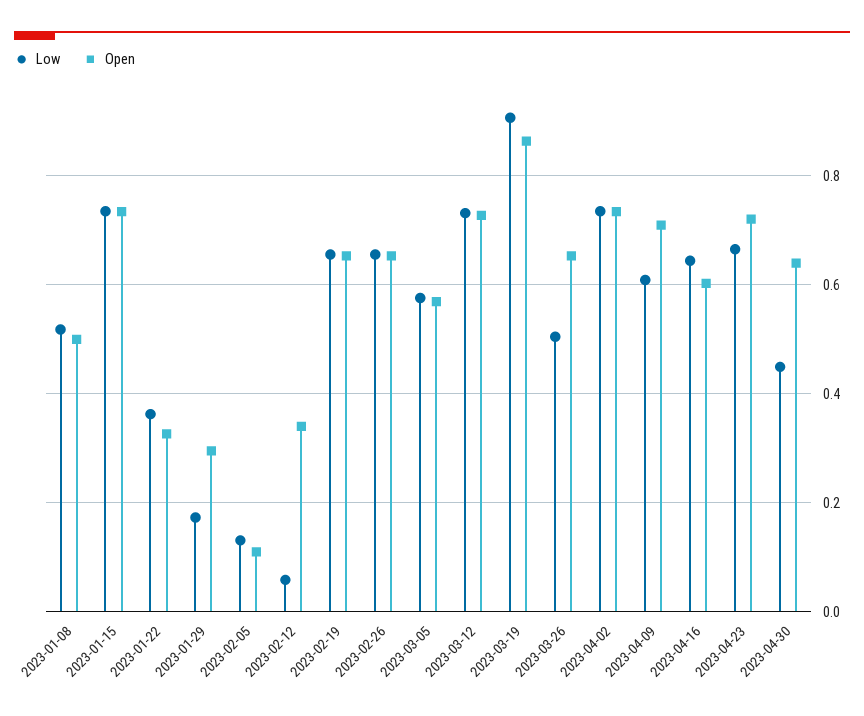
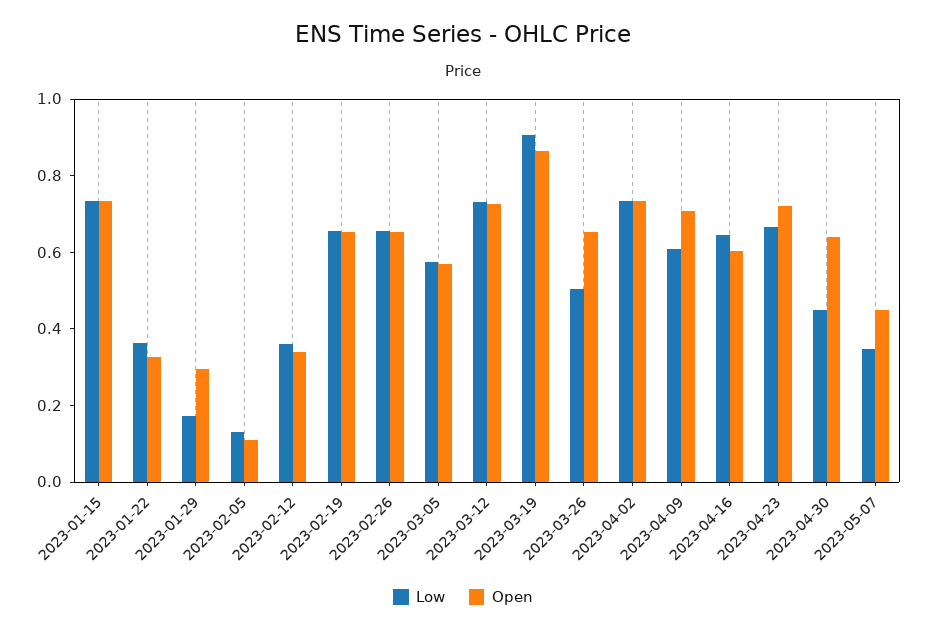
Low, 2023-01-08: 0.52 -> none
Open, 2023-01-08: 0.5 -> none
Low, 2023-02-12: 0.06 -> 0.35
Low, 2023-05-07: none -> 0.35
Open, 2023-05-07: none -> 0.45

